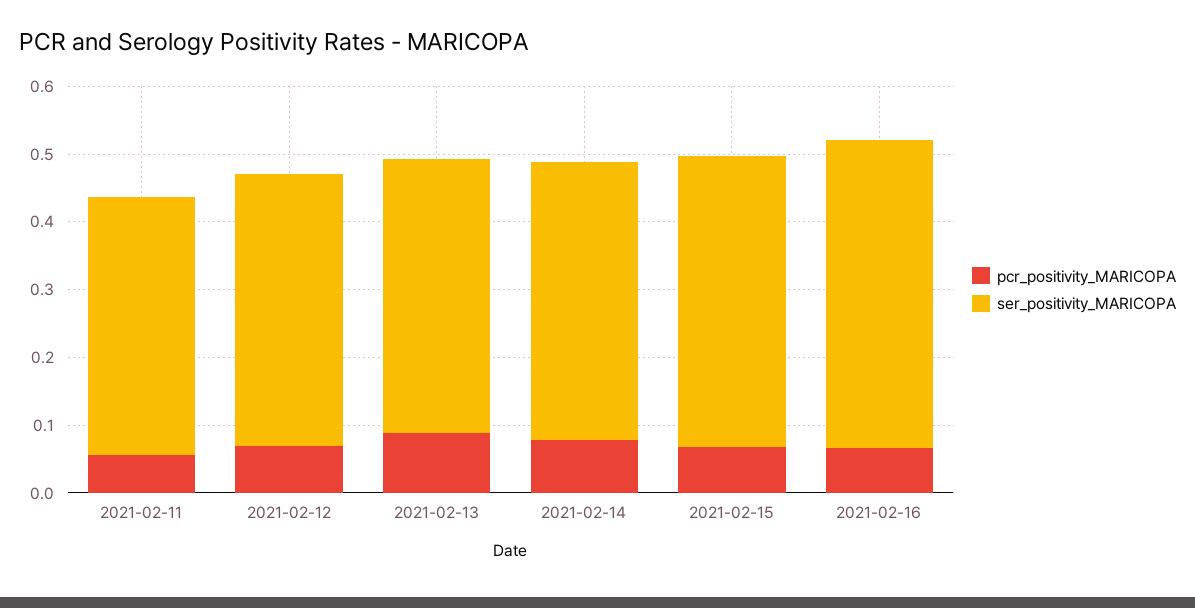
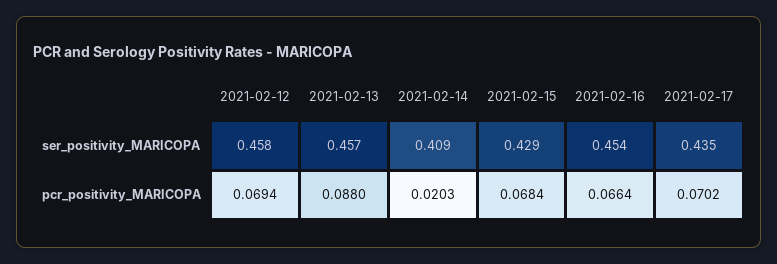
pcr_positivity_MARICOPA, 2021-02-11: 0.06 -> none
ser_positivity_MARICOPA, 2021-02-11: 0.38 -> none
ser_positivity_MARICOPA, 2021-02-12: 0.4 -> 0.458
ser_positivity_MARICOPA, 2021-02-13: 0.4 -> 0.457
pcr_positivity_MARICOPA, 2021-02-14: 0.08 -> 0.0203
ser_positivity_MARICOPA, 2021-02-17: none -> 0.435
pcr_positivity_MARICOPA, 2021-02-17: none -> 0.0702

